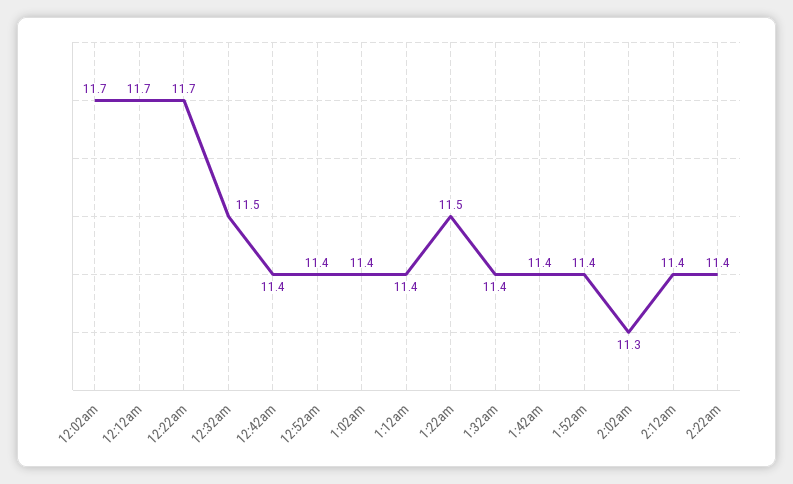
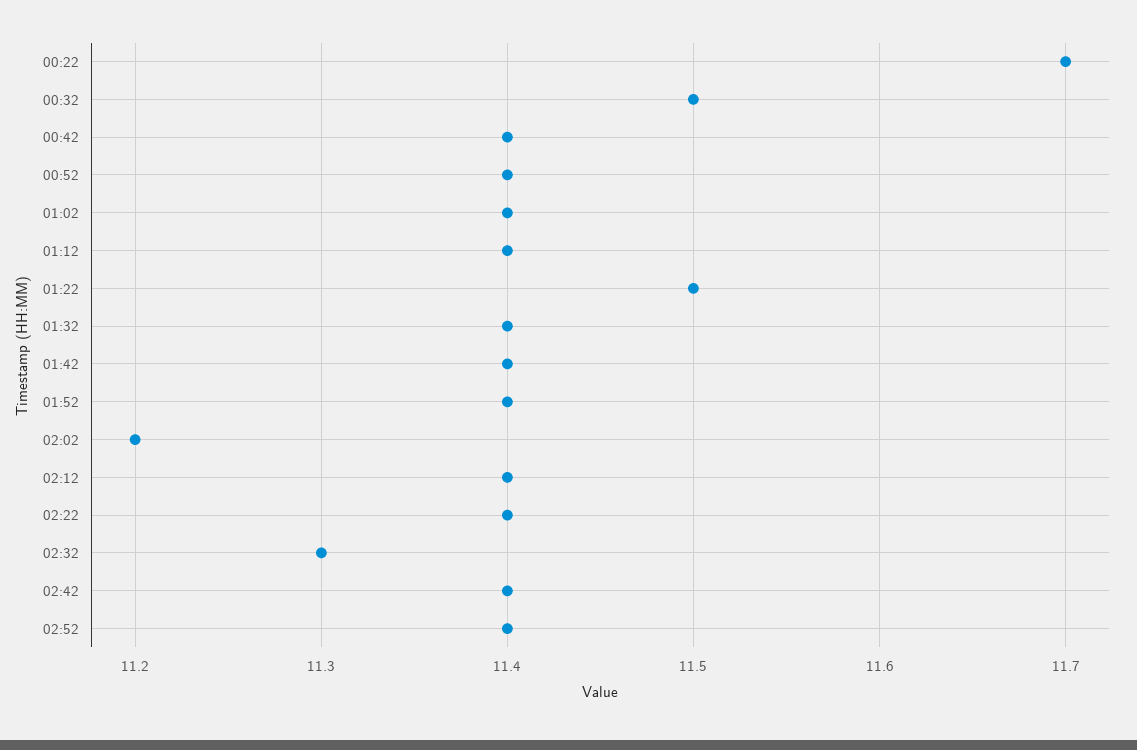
12:02am: 11.7 -> none
12:12am: 11.7 -> none
2:02am: 11.3 -> 11.2
02:32: none -> 11.3
02:42: none -> 11.4
02:52: none -> 11.4

